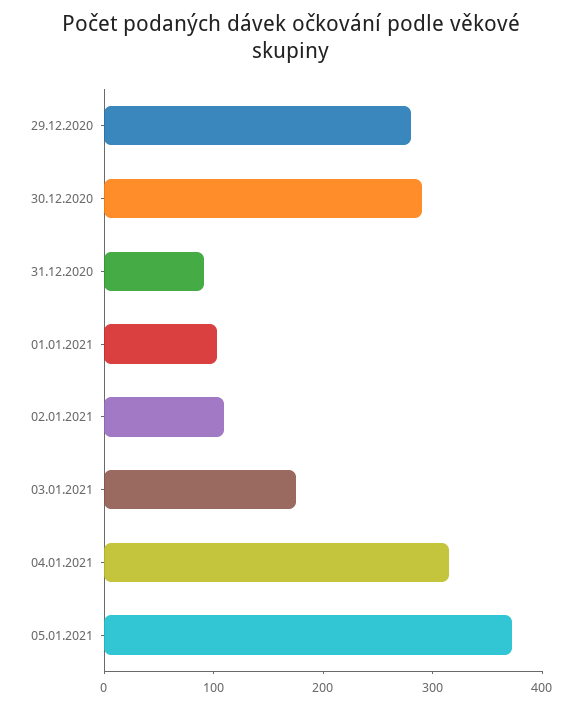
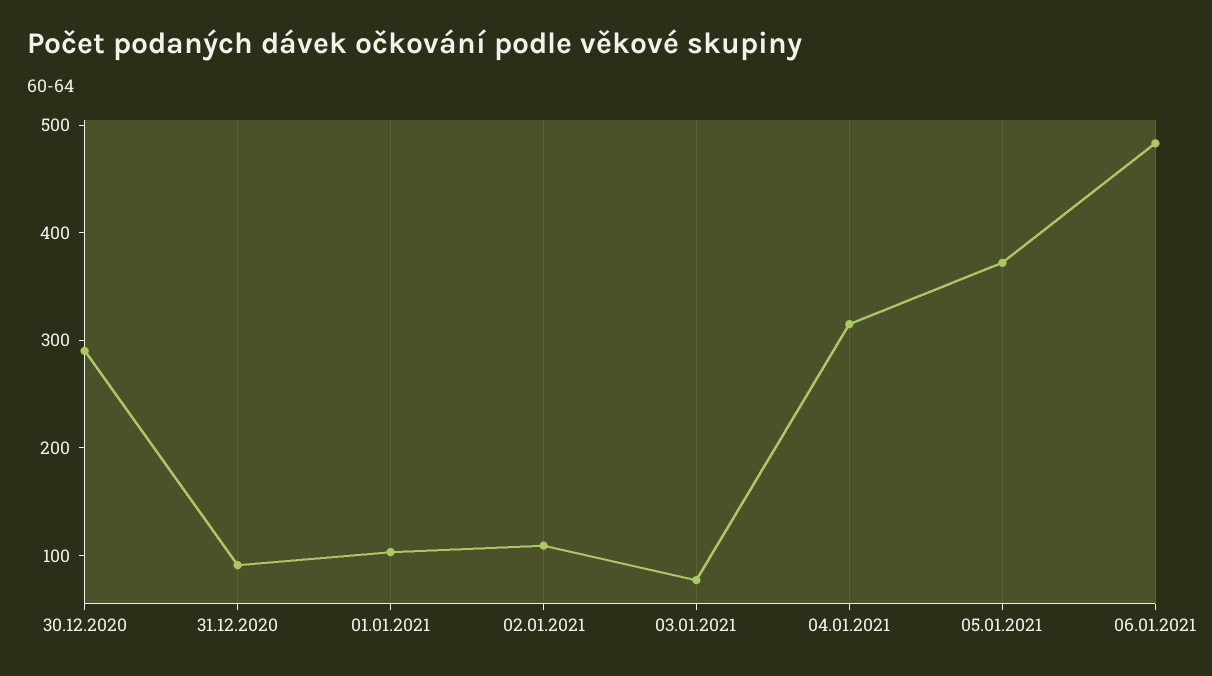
29.12.2020: 280 -> none
03.01.2021: 180 -> 80
06.01.2021: none -> 480

